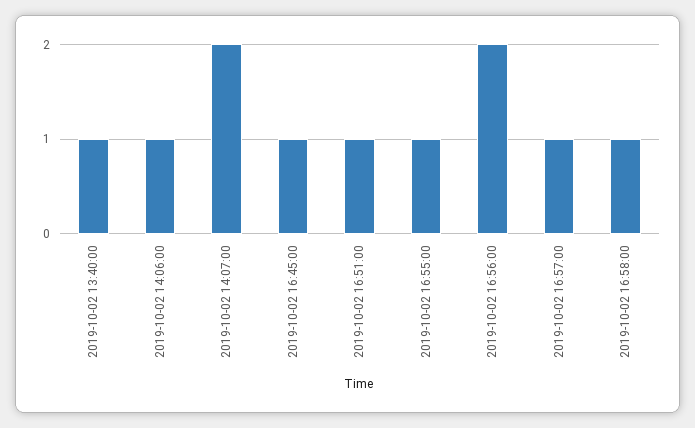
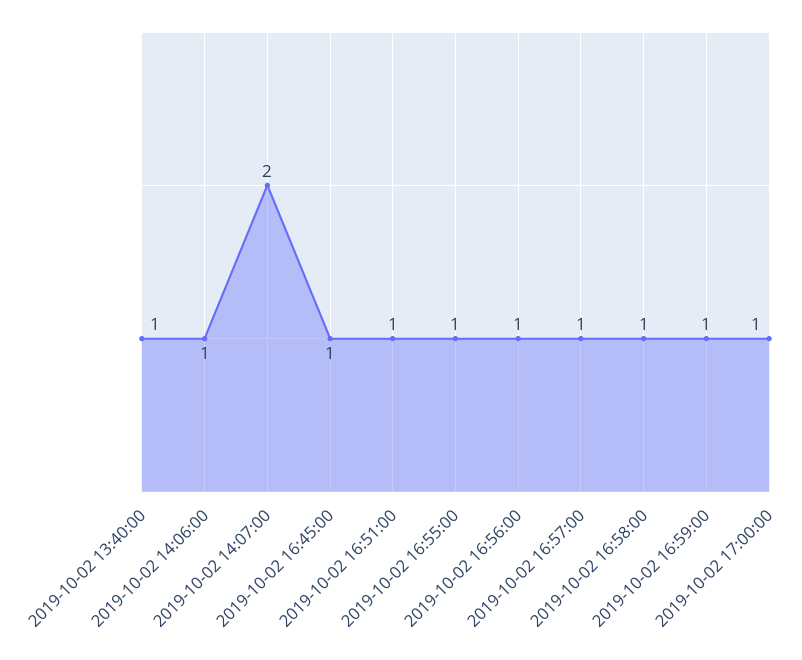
2019-10-02 16:56:00: 2 -> 1
2019-10-02 16:59:00: none -> 1
2019-10-02 17:00:00: none -> 1

